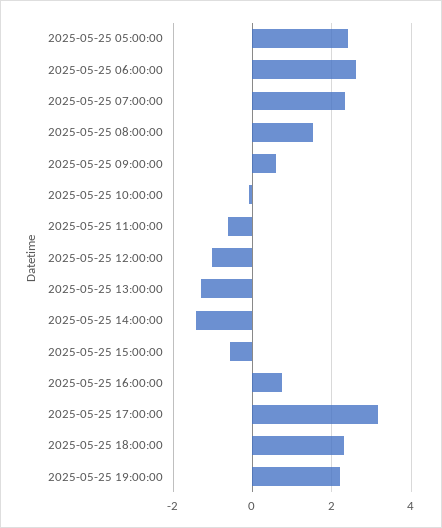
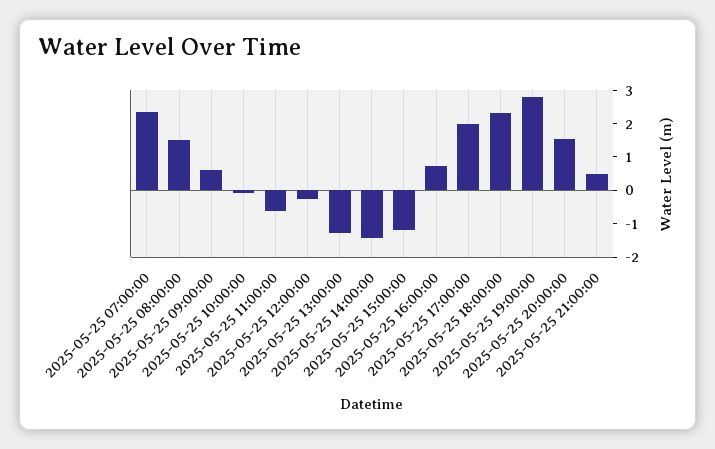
2025-05-25 05:00:00: 2.4 -> none
2025-05-25 06:00:00: 2.6 -> none
2025-05-25 12:00:00: -1 -> -0.25
2025-05-25 15:00:00: -0.6 -> -1.25
2025-05-25 17:00:00: 3.2 -> 2
2025-05-25 19:00:00: 2.2 -> 2.75
2025-05-25 20:00:00: none -> 1.5
2025-05-25 21:00:00: none -> 0.5

